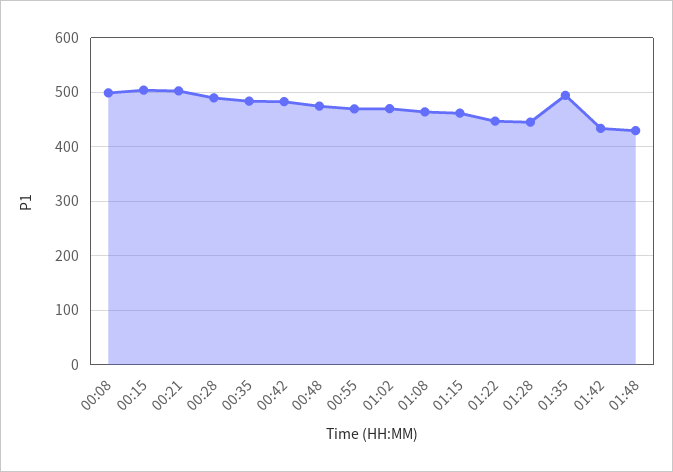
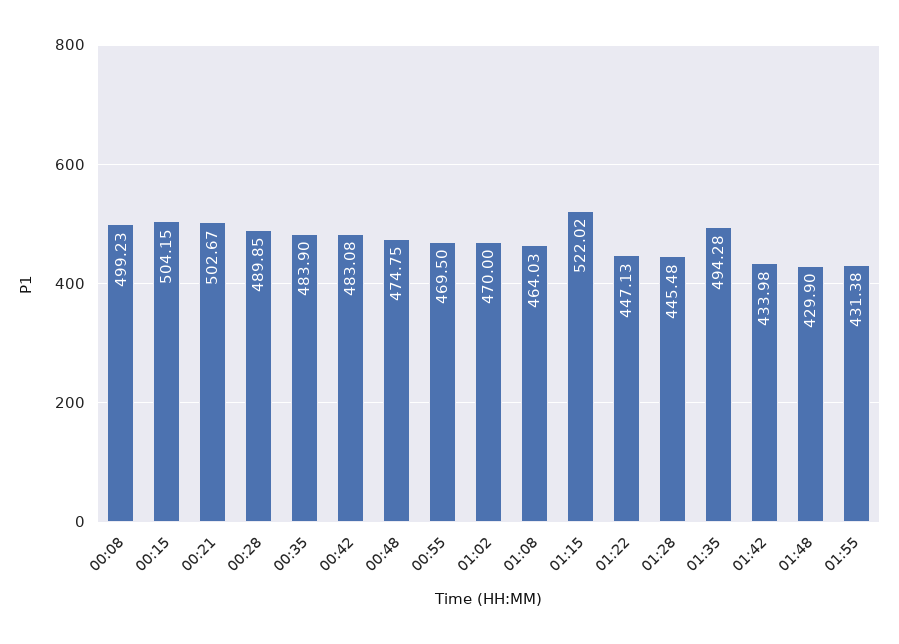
01:15: 460 -> 522.02
01:55: none -> 431.38

